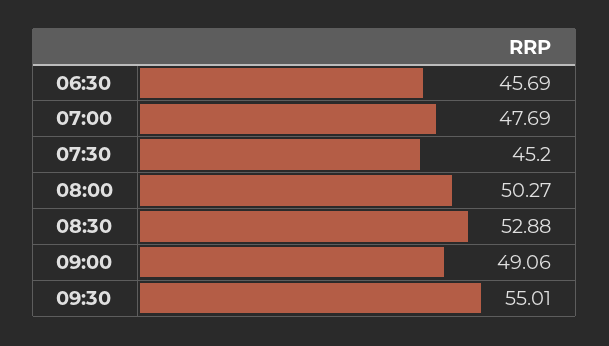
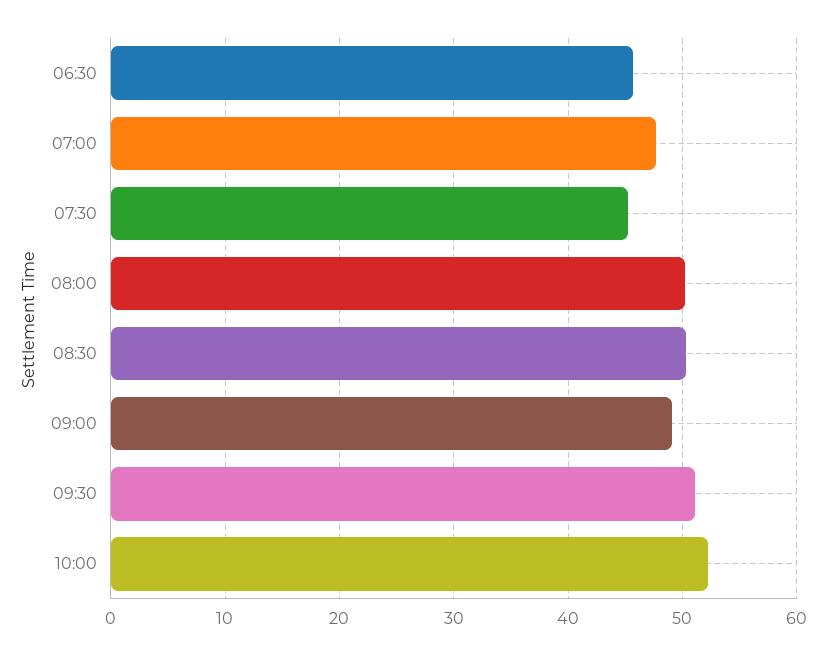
08:30: 52.88 -> 50
09:30: 55.01 -> 51
10:00: none -> 52

